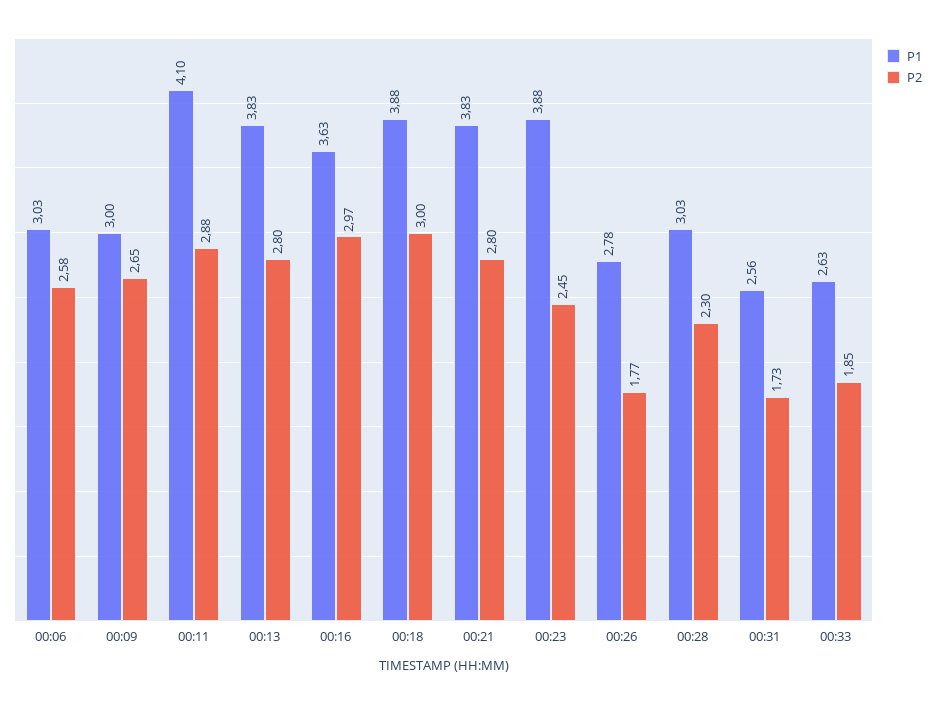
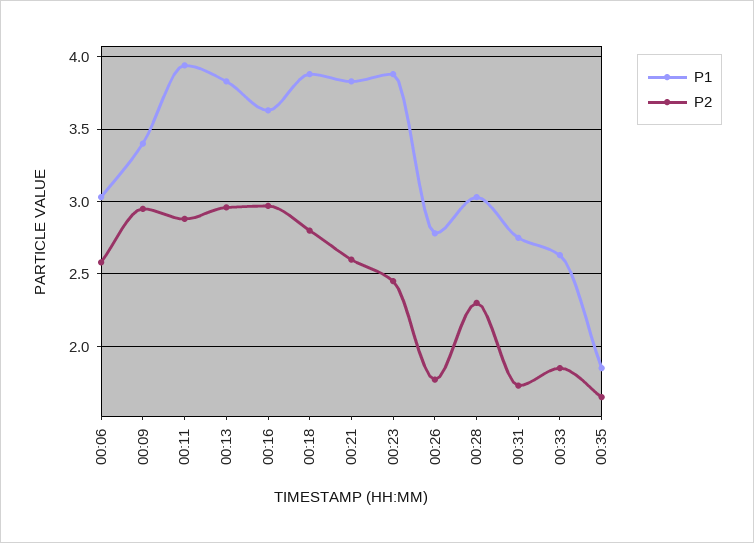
P1, 00:09: 3 -> 3.4
P2, 00:09: 2.65 -> 2.95
P1, 00:11: 4.1 -> 3.95
P2, 00:13: 2.8 -> 2.95
P2, 00:18: 3 -> 2.8
P2, 00:21: 2.8 -> 2.6
P1, 00:31: 2.56 -> 2.75
P1, 00:35: none -> 1.85
P2, 00:35: none -> 1.65

